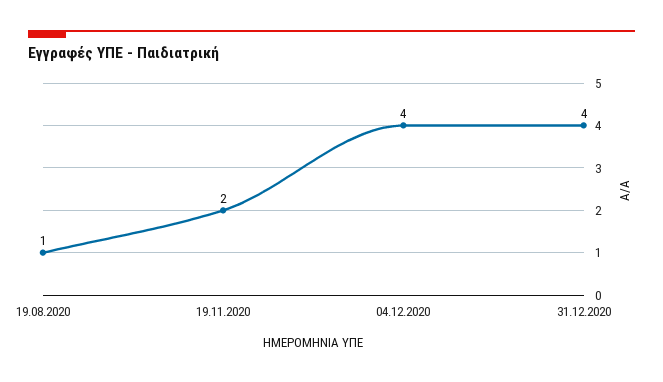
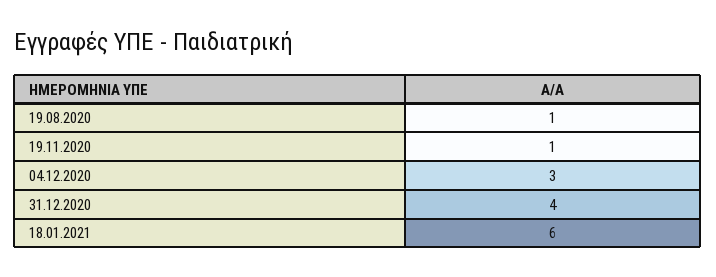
19.11.2020: 2 -> 1
04.12.2020: 4 -> 3
18.01.2021: none -> 6

